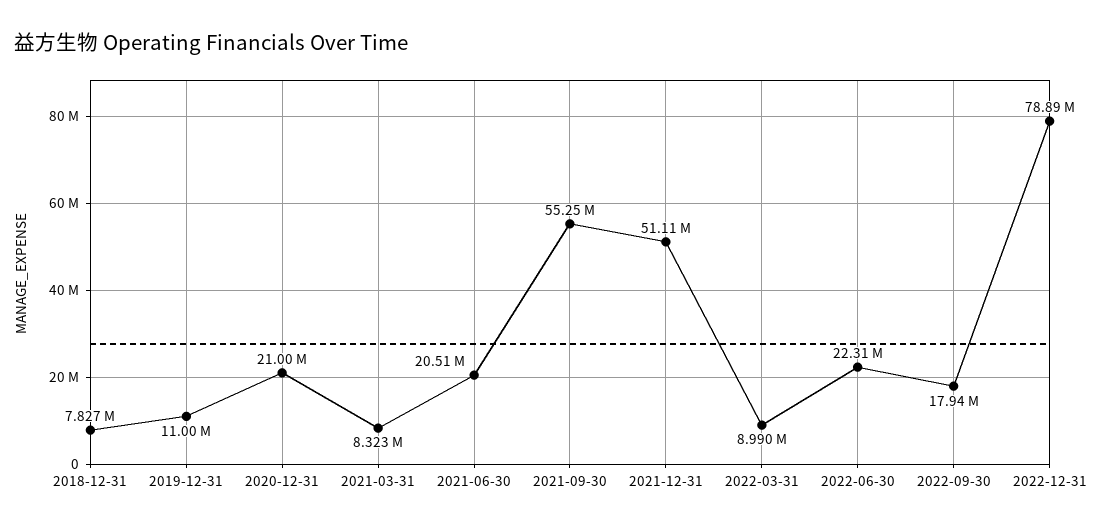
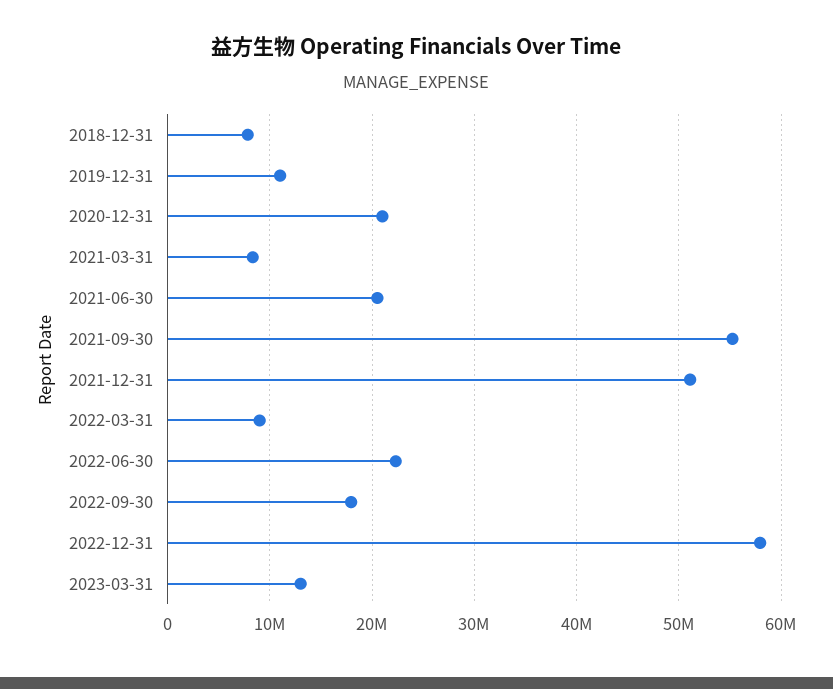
2022-12-31: 78890000 -> 58000000
2023-03-31: none -> 13000000

